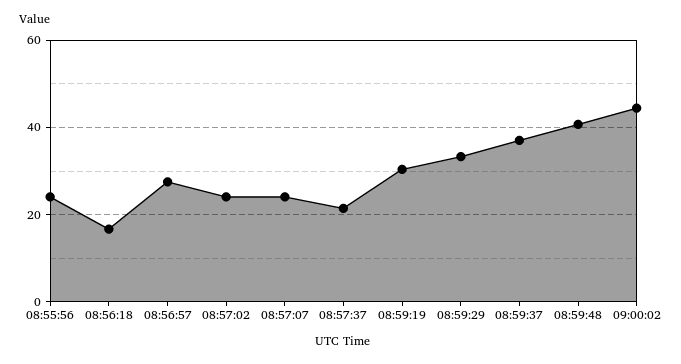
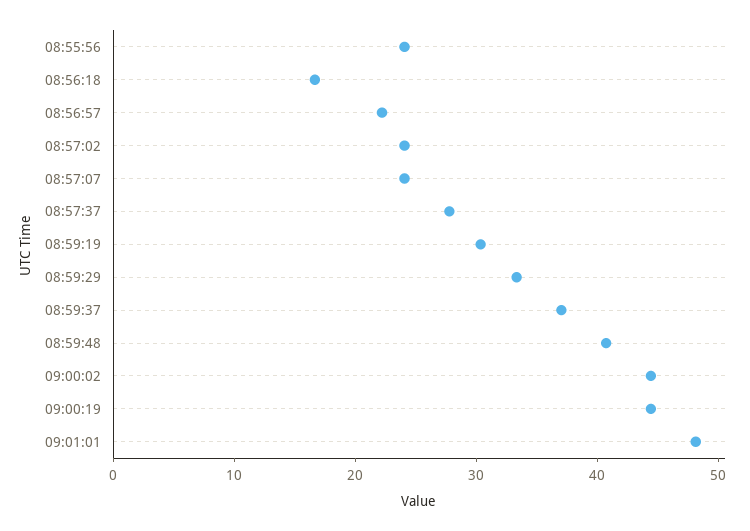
08:56:57: 28 -> 22
08:57:37: 22 -> 28
09:00:19: none -> 44
09:01:01: none -> 48

